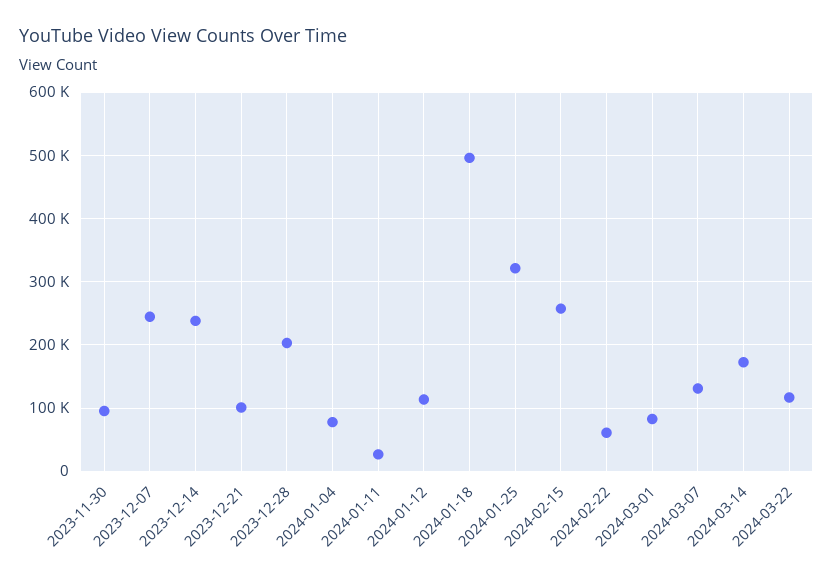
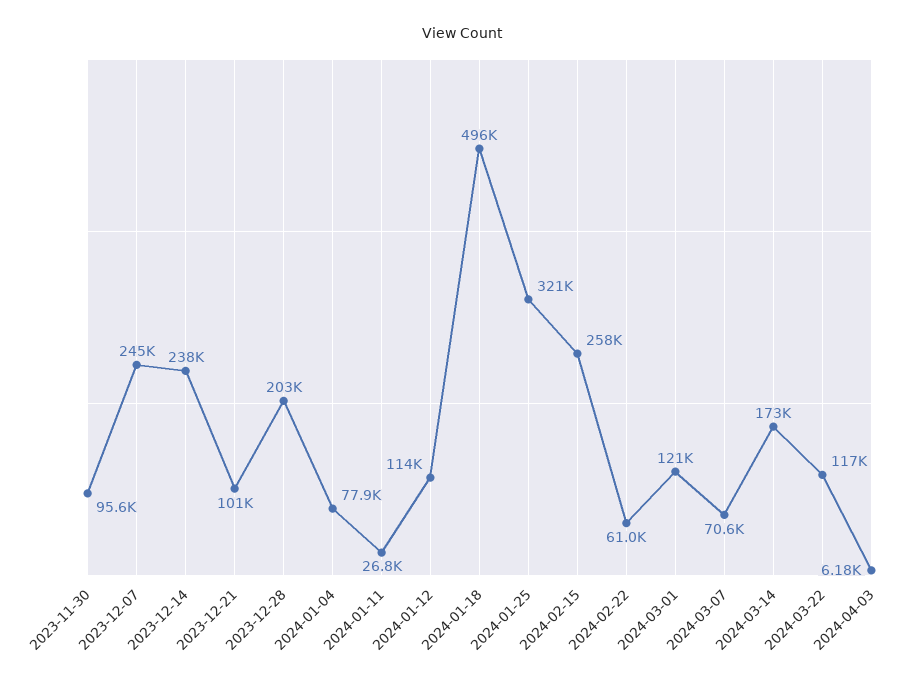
2024-03-01: 80000 -> 121000
2024-03-07: 130000 -> 70600
2024-04-03: none -> 6180

